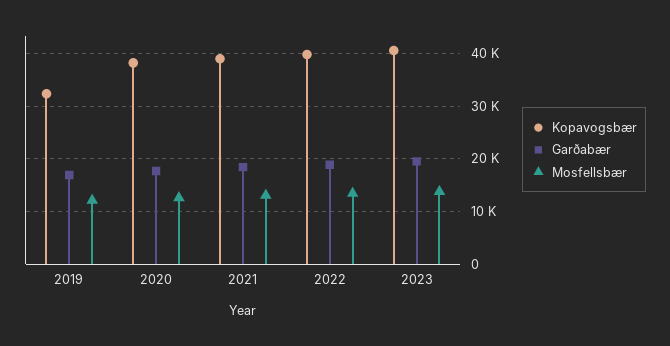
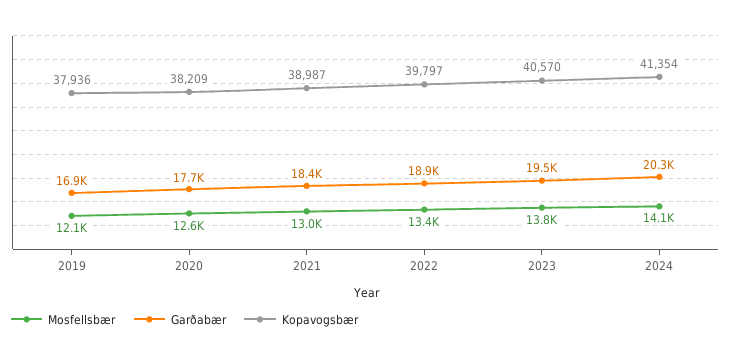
Kopavogsbær, 2019: 32000 -> 37936
Mosfellsbær, 2024: none -> 14100
Garðabær, 2024: none -> 20300
Kopavogsbær, 2024: none -> 41354

